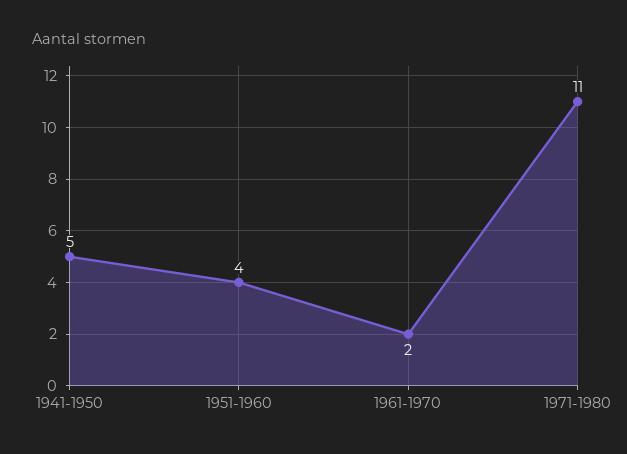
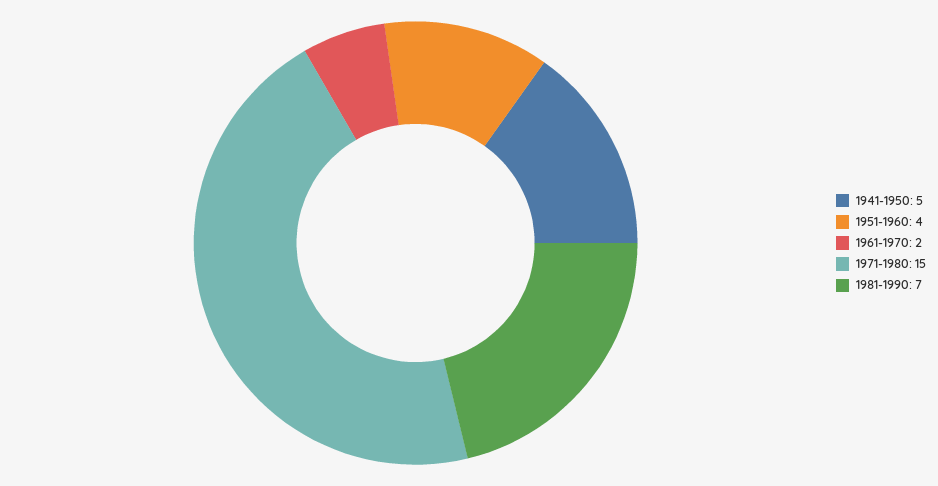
1971-1980: 11 -> 15
1981-1990: none -> 7

